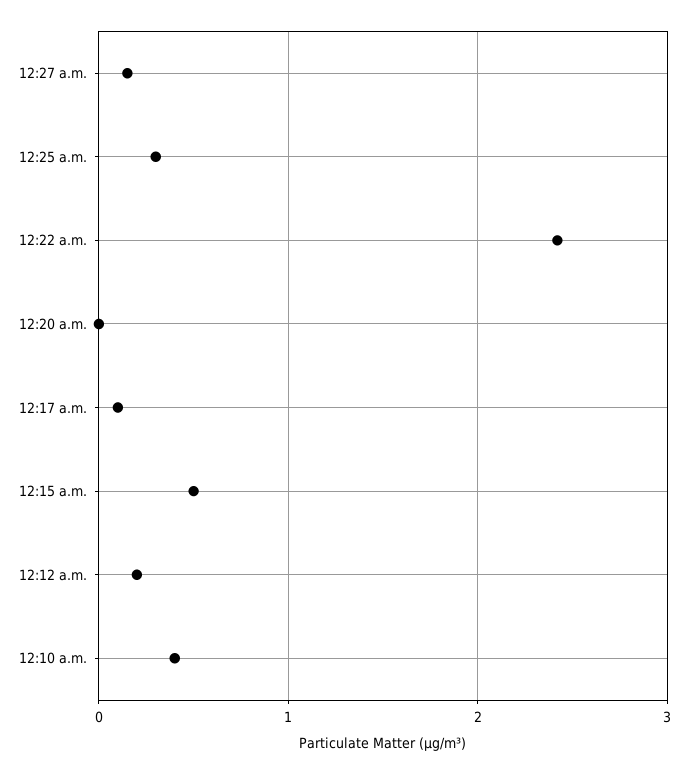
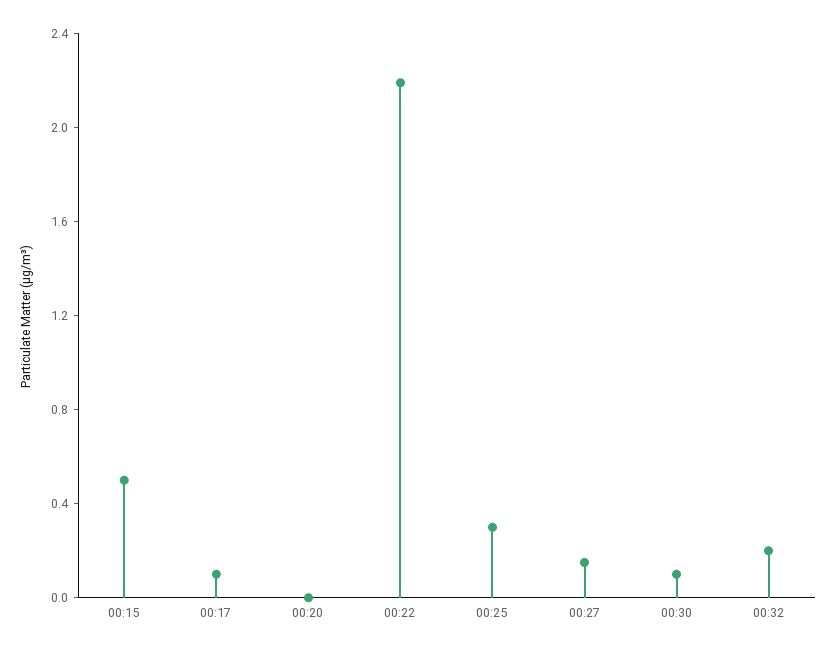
12:22 a.m.: 2.4 -> 2.2
12:12 a.m.: 0.2 -> none
12:10 a.m.: 0.4 -> none
00:30: none -> 0.1
00:32: none -> 0.2

